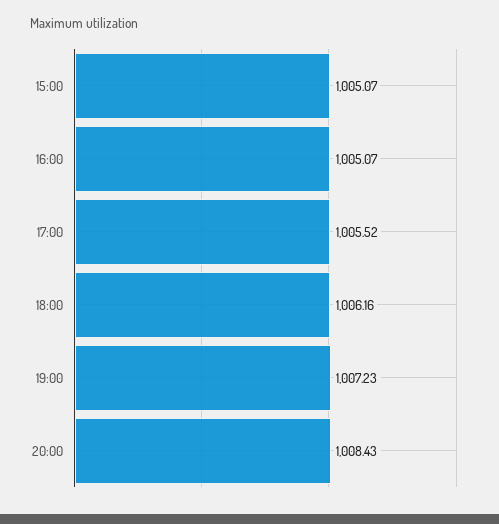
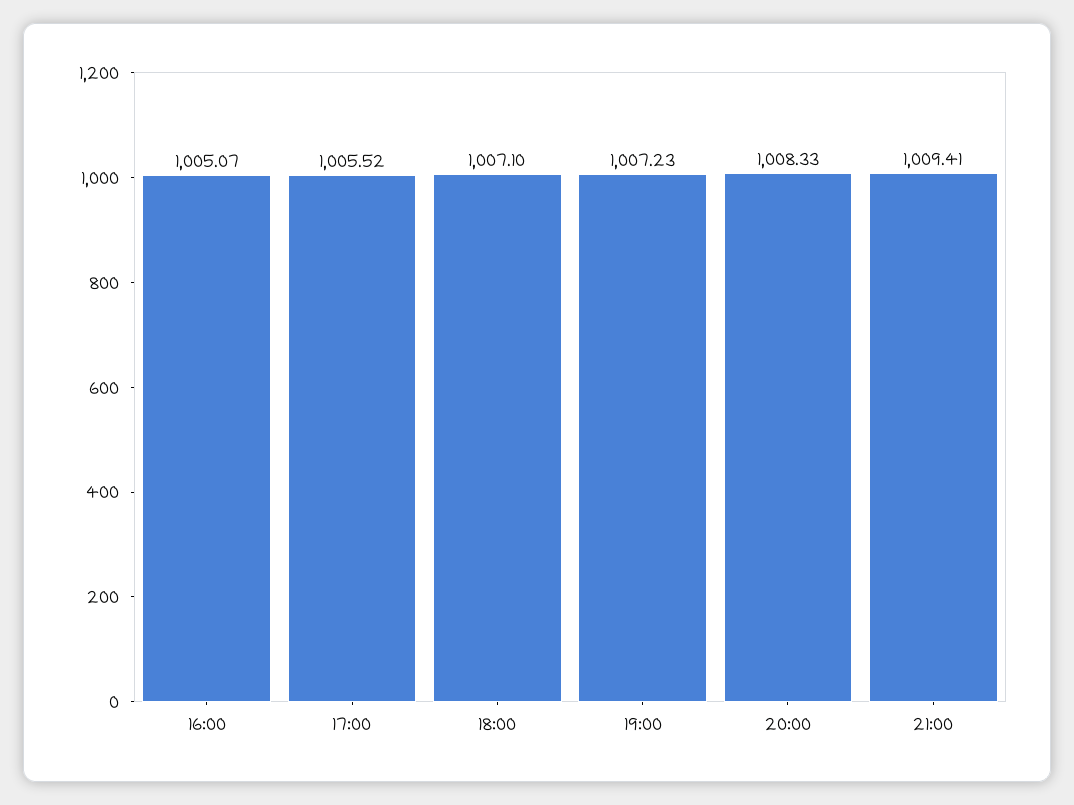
15:00: 1005.07 -> none
18:00: 1006.16 -> 1007.1
20:00: 1008.43 -> 1008.33
21:00: none -> 1009.41

